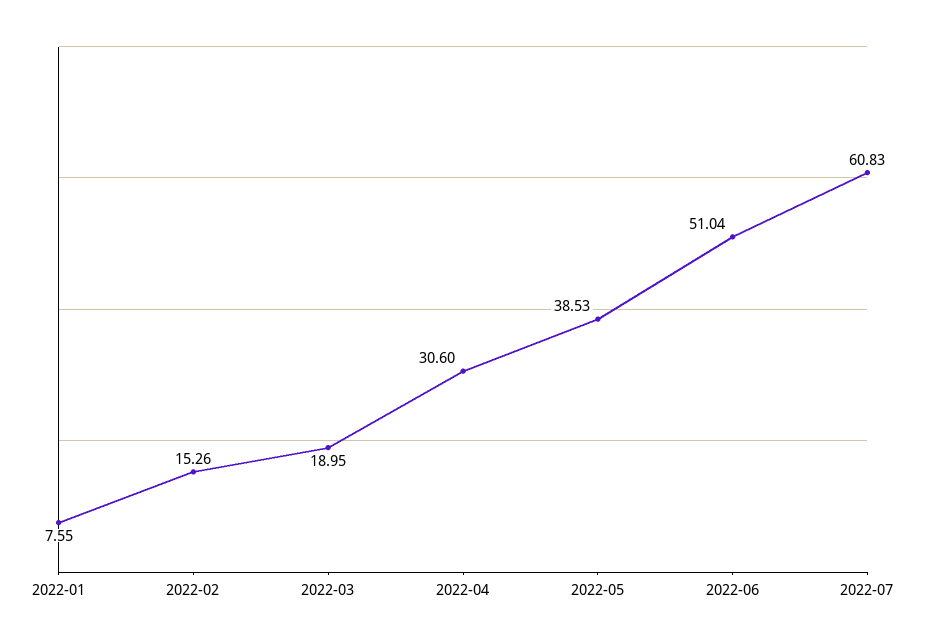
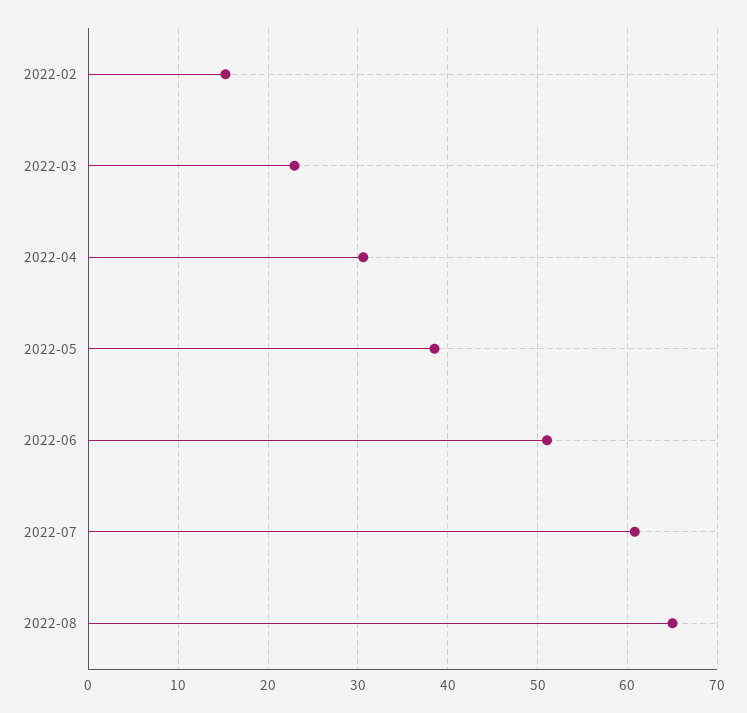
2022-01: 7.55 -> none
2022-03: 18.95 -> 23
2022-08: none -> 65

